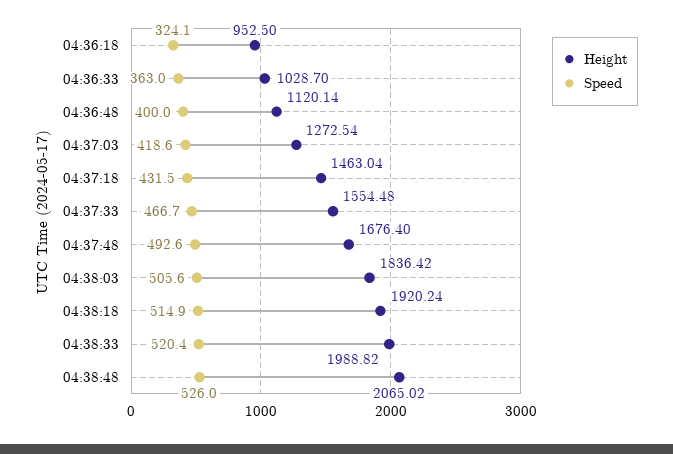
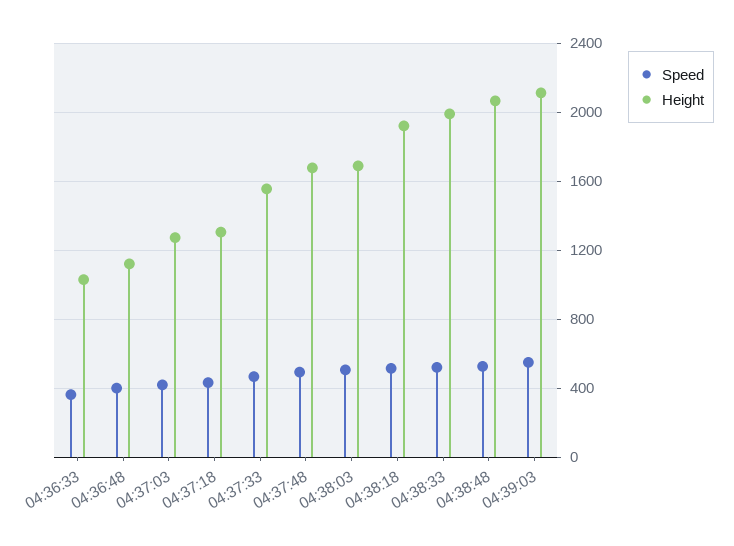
Height, 04:36:18: 952.5 -> none
Speed, 04:36:18: 324.1 -> none
Height, 04:37:18: 1463.04 -> 1300
Height, 04:38:03: 1836.42 -> 1700
Speed, 04:39:03: none -> 550
Height, 04:39:03: none -> 2100

